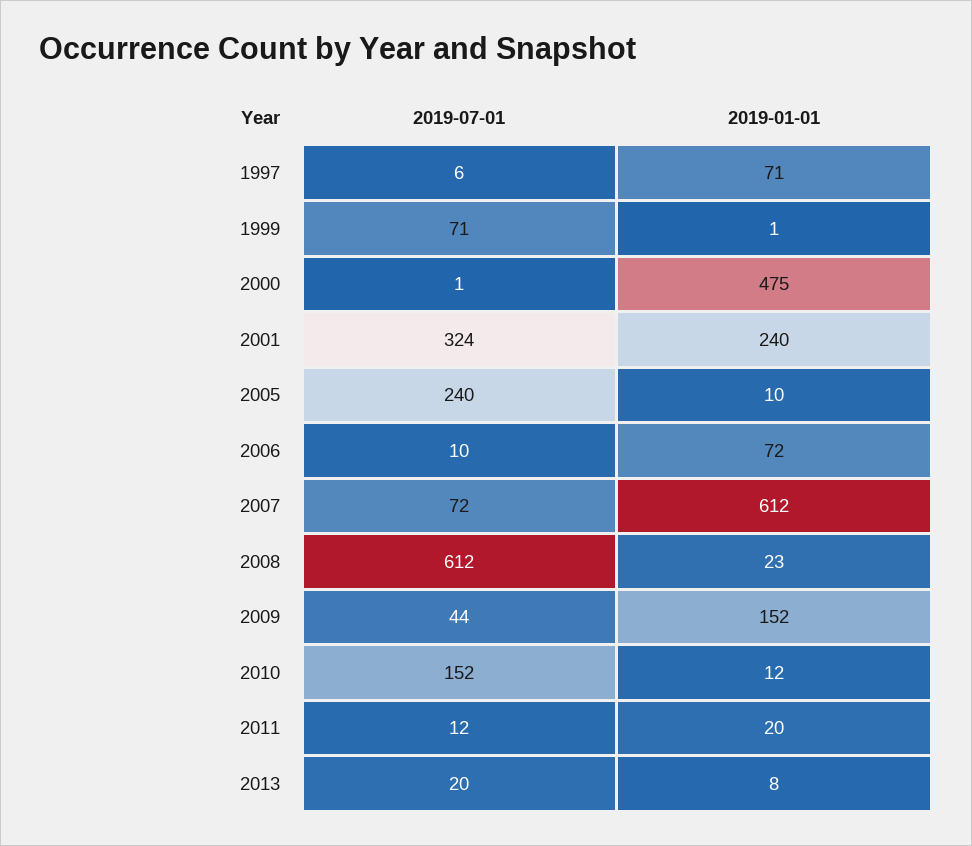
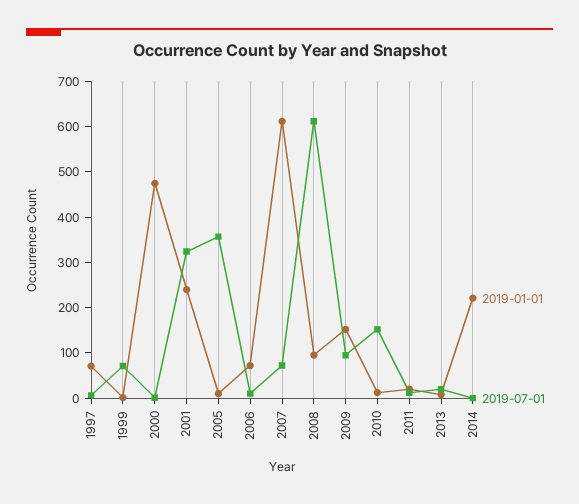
2019-07-01, 2005: 240 -> 360
2019-01-01, 2008: 23 -> 100
2019-07-01, 2009: 44 -> 100
2019-01-01, 2014: none -> 220
2019-07-01, 2014: none -> 0

